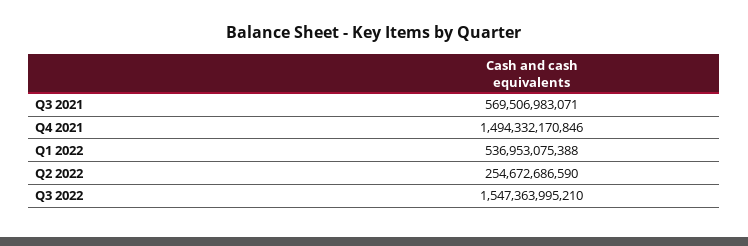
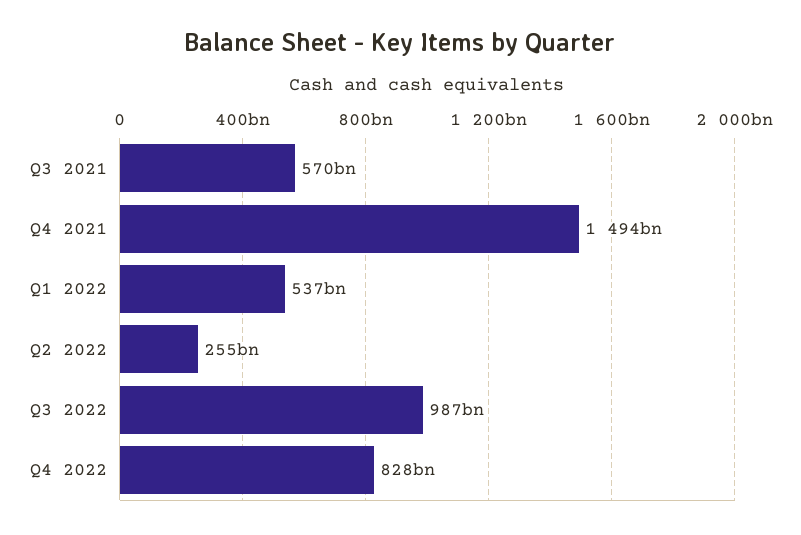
Q3 2022: 1547363995210 -> 987000000000
Q4 2022: none -> 828000000000

